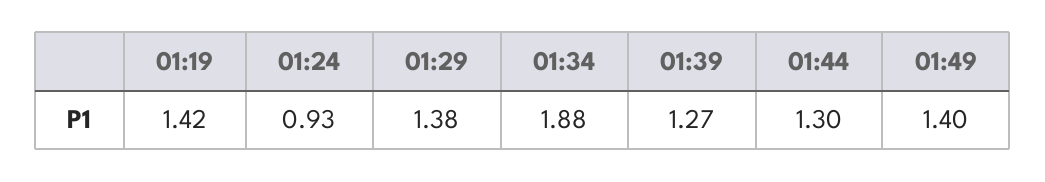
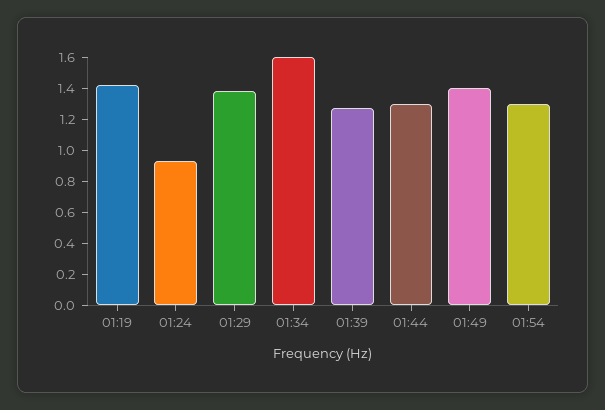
01:34: 1.88 -> 1.6
01:54: none -> 1.3

